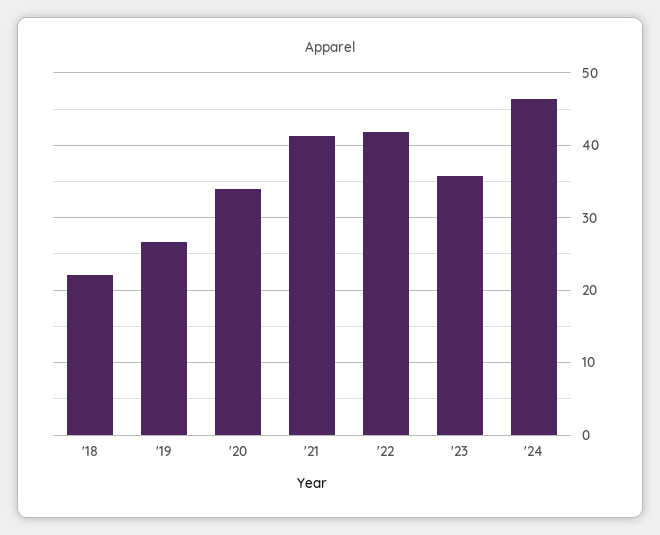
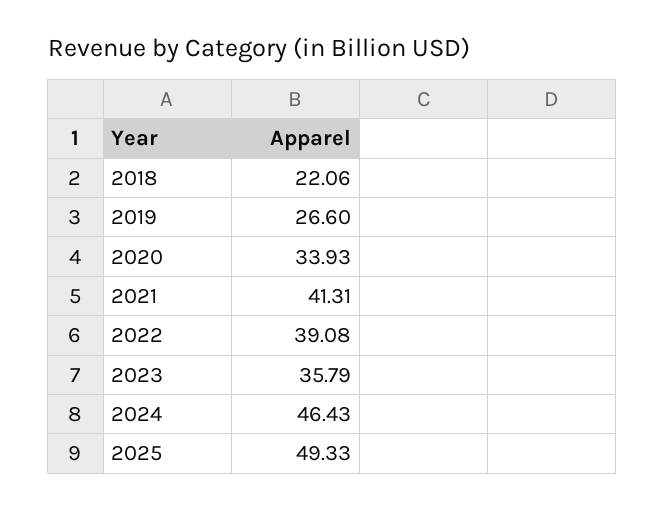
'22: 42 -> 39.08
2025: none -> 49.33

